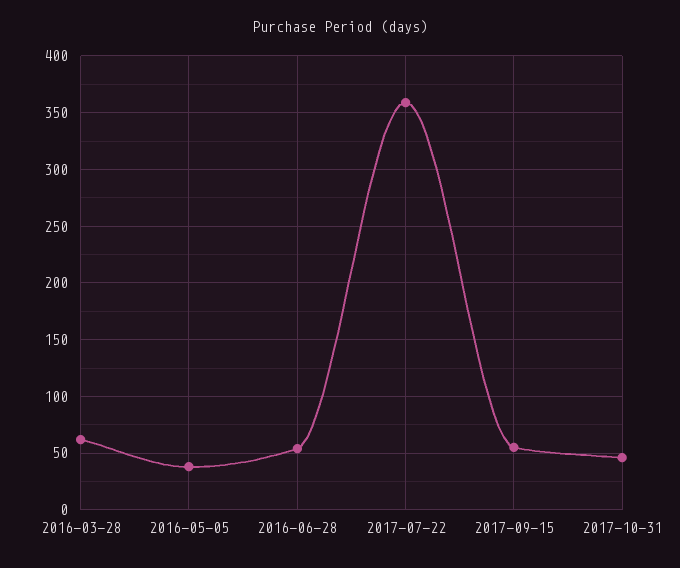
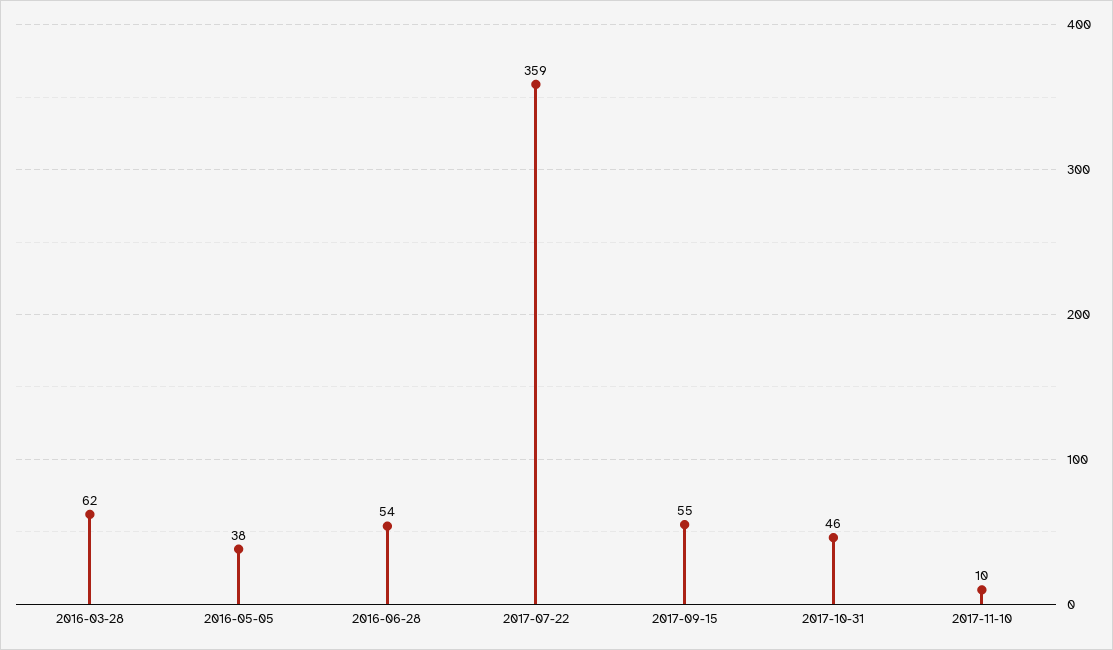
2017-11-10: none -> 10

